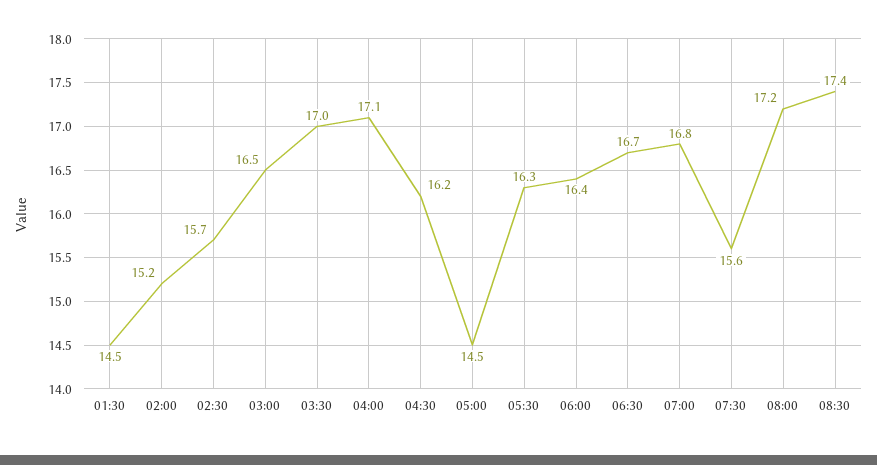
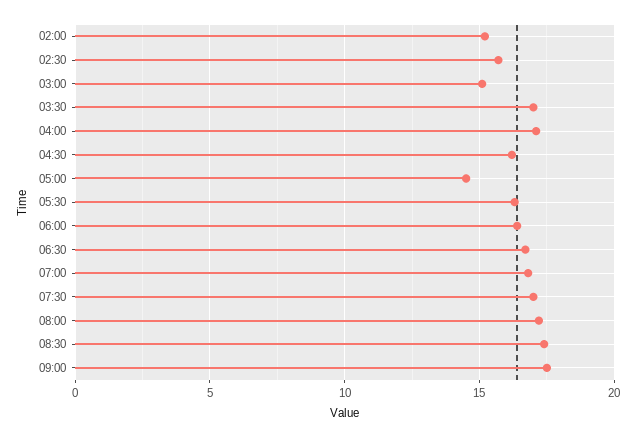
01:30: 14.5 -> none
03:00: 16.5 -> 15
07:30: 15.6 -> 17
09:00: none -> 17.5

